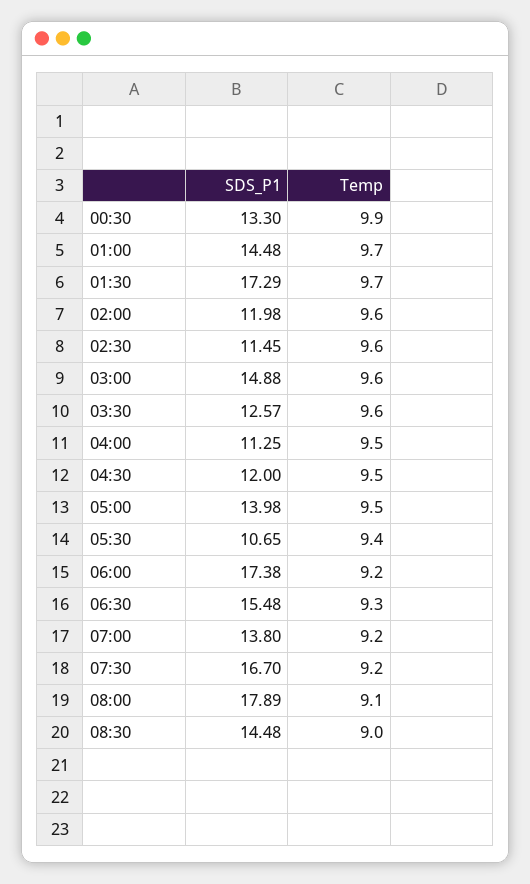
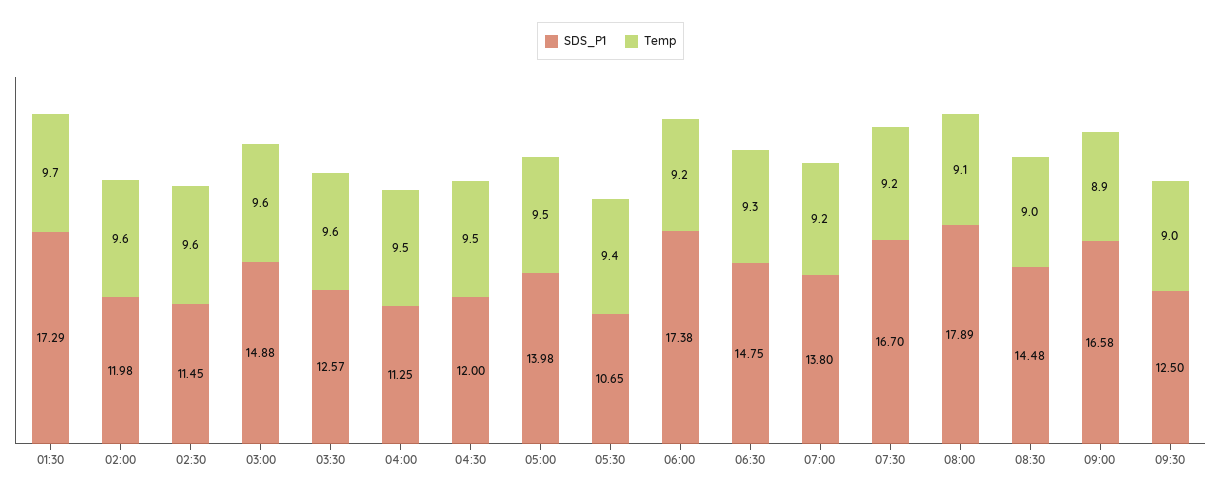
SDS_P1, 00:30: 13.3 -> none
Temp, 00:30: 9.9 -> none
SDS_P1, 01:00: 14.48 -> none
Temp, 01:00: 9.7 -> none
SDS_P1, 06:30: 15.48 -> 14.75
SDS_P1, 09:00: none -> 16.58
Temp, 09:00: none -> 8.9
SDS_P1, 09:30: none -> 12.5
Temp, 09:30: none -> 9

